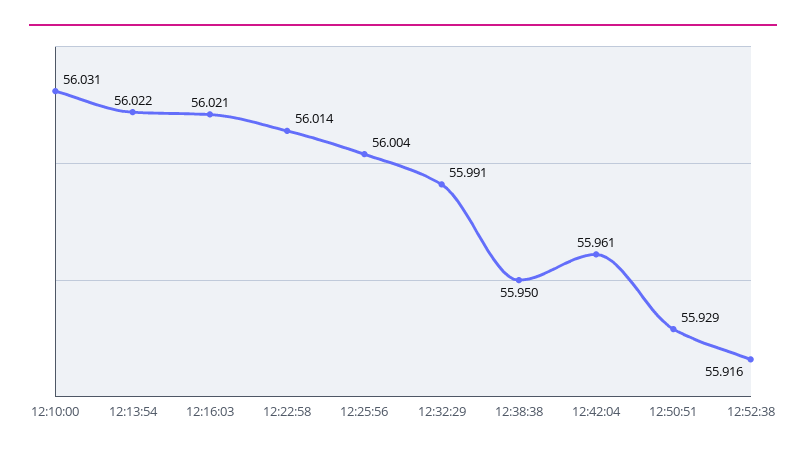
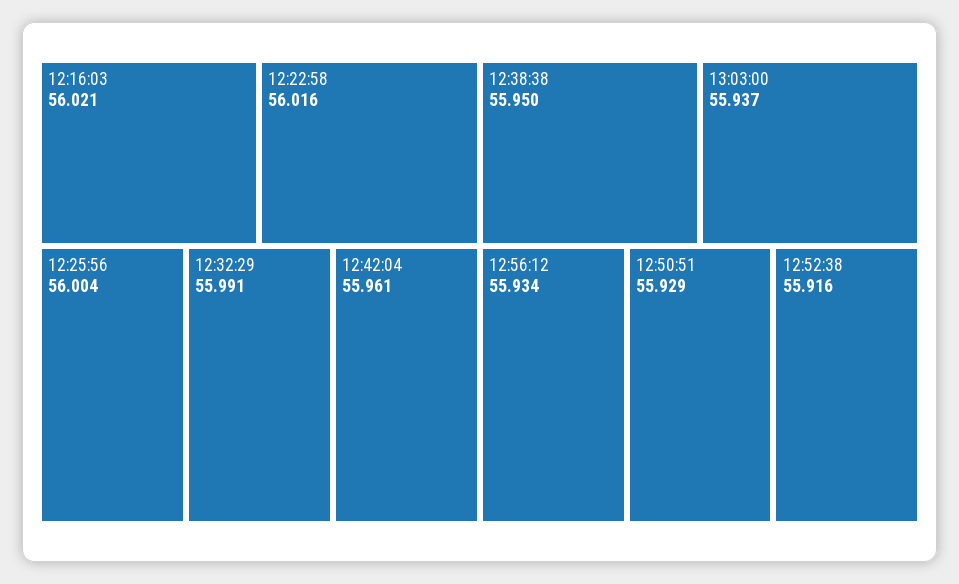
12:10:00: 56.031 -> none
12:13:54: 56.022 -> none
12:22:58: 56.014 -> 56.016
13:03:00: none -> 55.937
12:56:12: none -> 55.934

